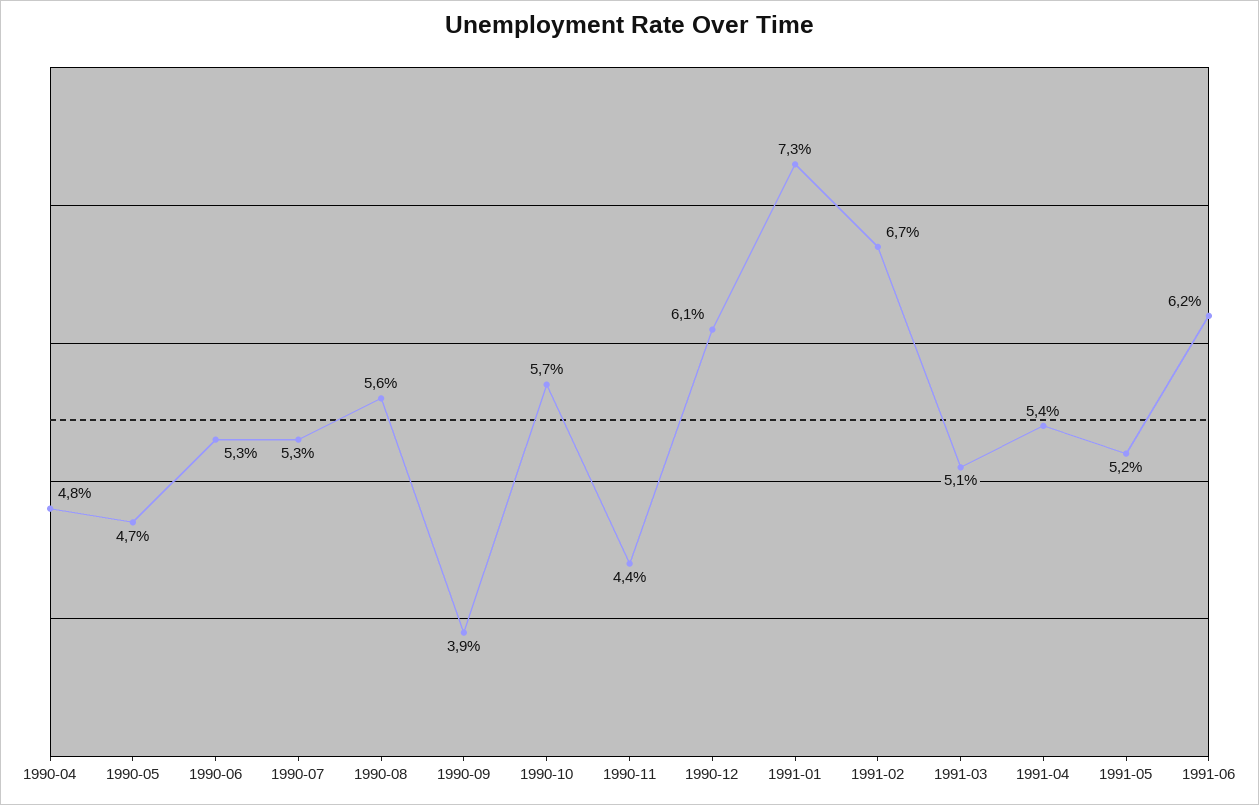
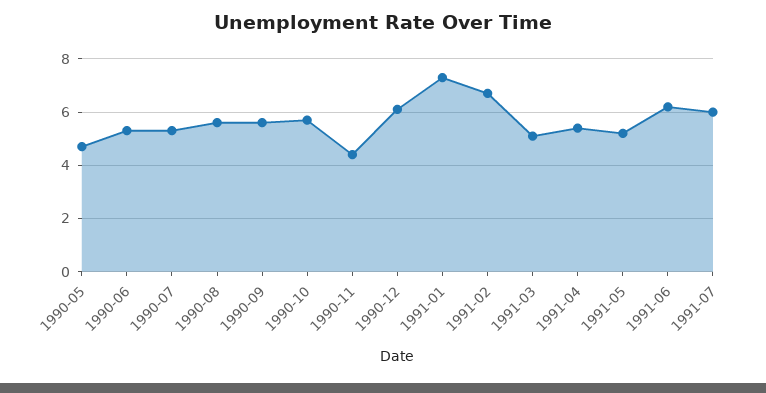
1990-04: 4.8 -> none
1990-09: 3.9 -> 5.5
1991-07: none -> 6

